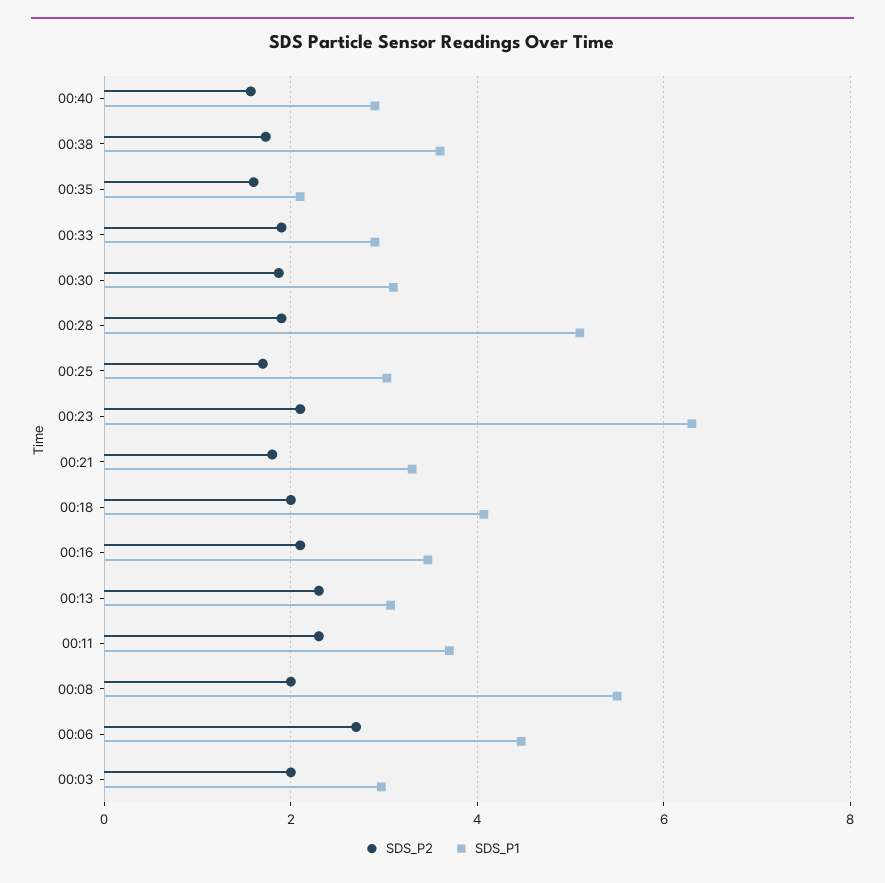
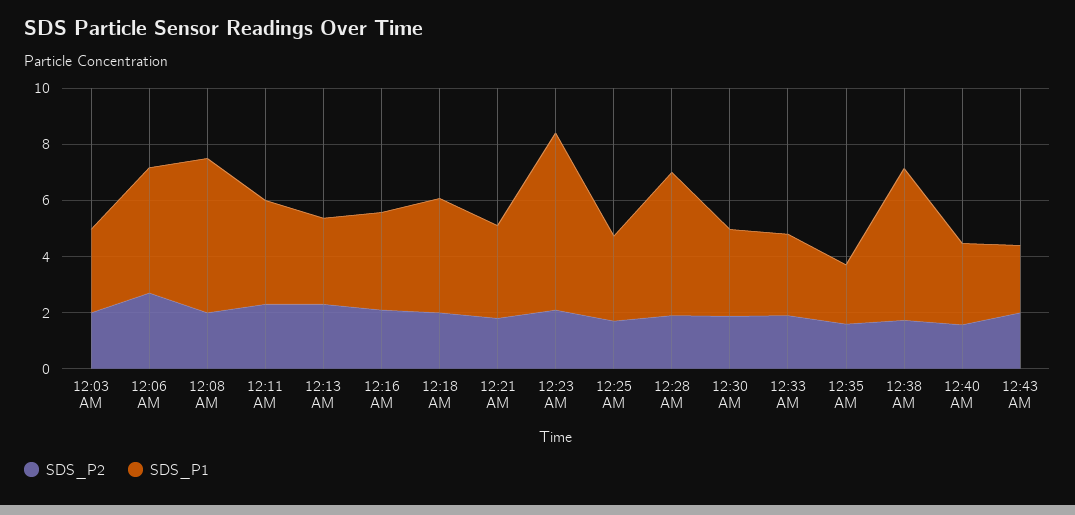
SDS_P1, 00:38: 3.6 -> 5.5
SDS_P2, 12:43 AM: none -> 2
SDS_P1, 12:43 AM: none -> 2.5

